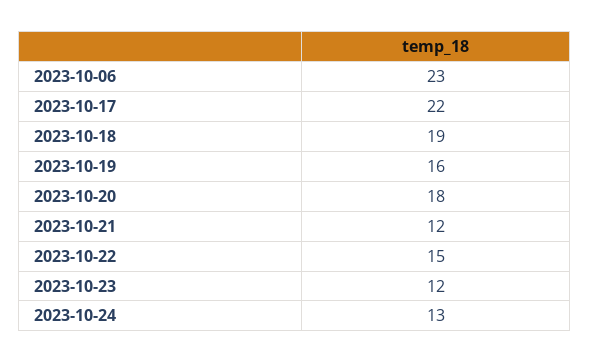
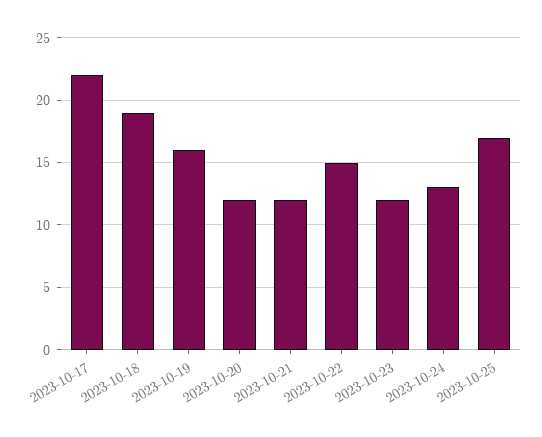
2023-10-06: 23 -> none
2023-10-20: 18 -> 12
2023-10-25: none -> 17

